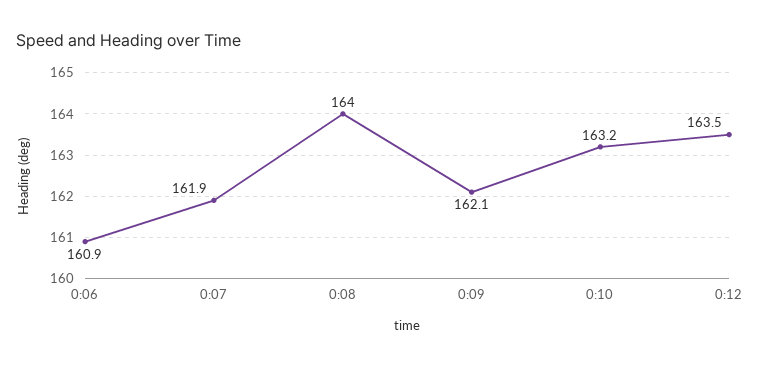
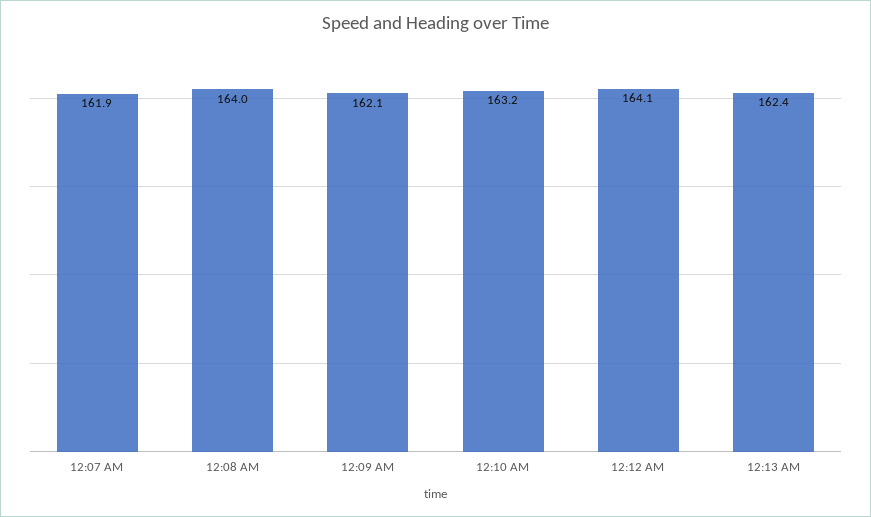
0:06: 160.9 -> none
0:12: 163.5 -> 164.1
12:13 AM: none -> 162.4

